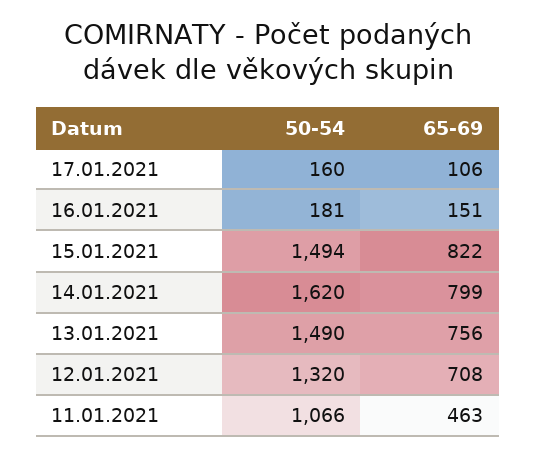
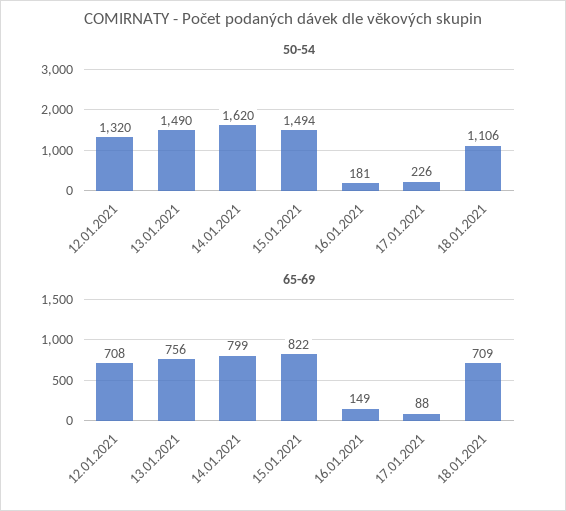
50-54, 17.01.2021: 160 -> 226
65-69, 17.01.2021: 106 -> 88
65-69, 16.01.2021: 151 -> 149
50-54, 11.01.2021: 1066 -> none
65-69, 11.01.2021: 463 -> none
50-54, 18.01.2021: none -> 1106
65-69, 18.01.2021: none -> 709

